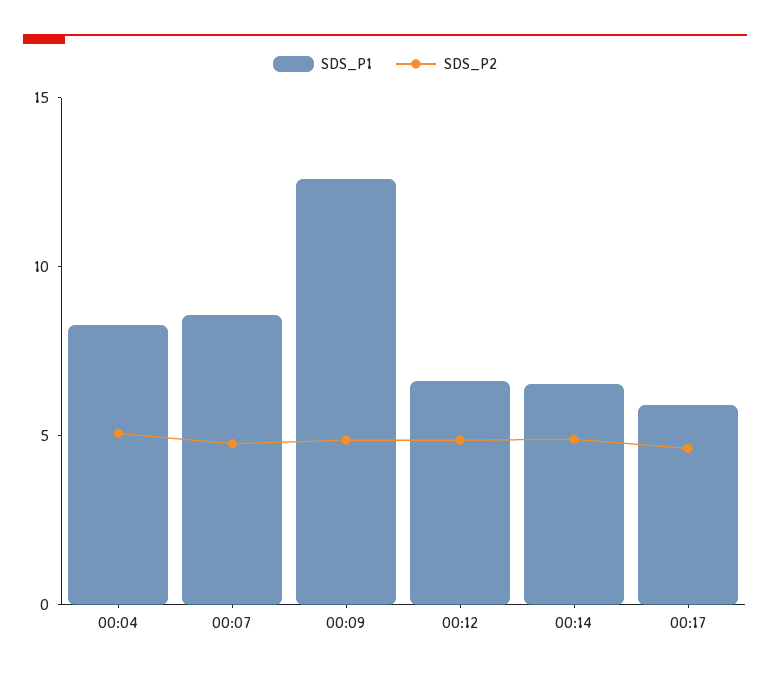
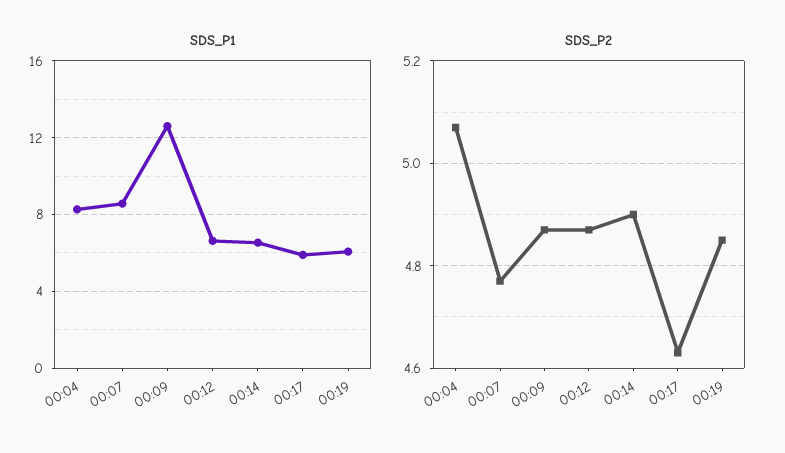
SDS_P1, 00:19: none -> 6
SDS_P2, 00:19: none -> 4.85

